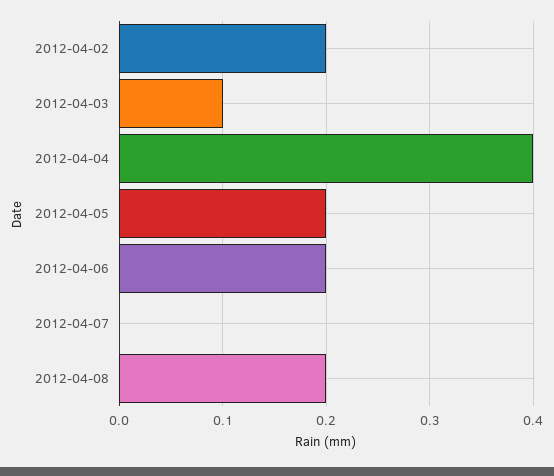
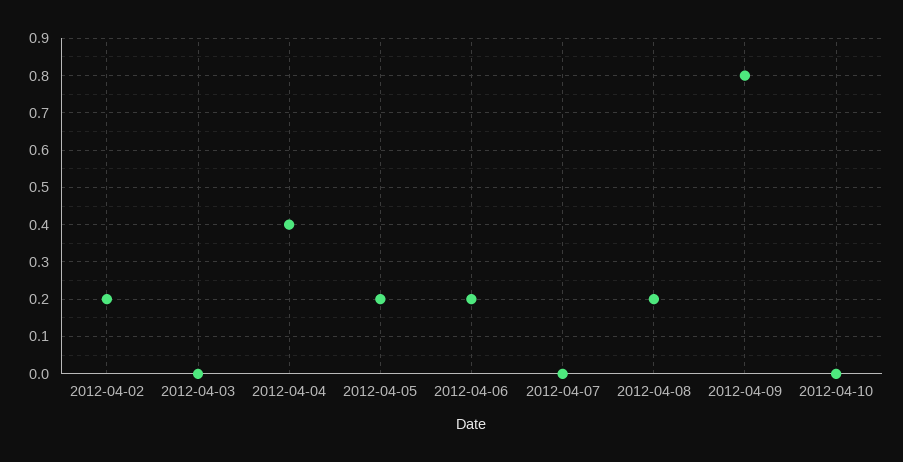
2012-04-03: 0.1 -> 0
2012-04-09: none -> 0.8
2012-04-10: none -> 0

